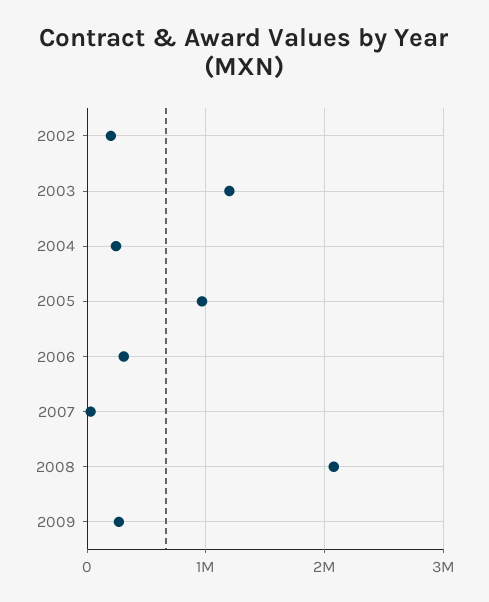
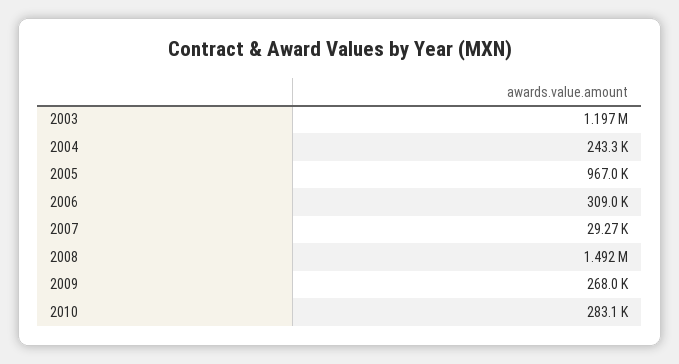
2002: 200000 -> none
2008: 2100000 -> 1492000
2010: none -> 283100

